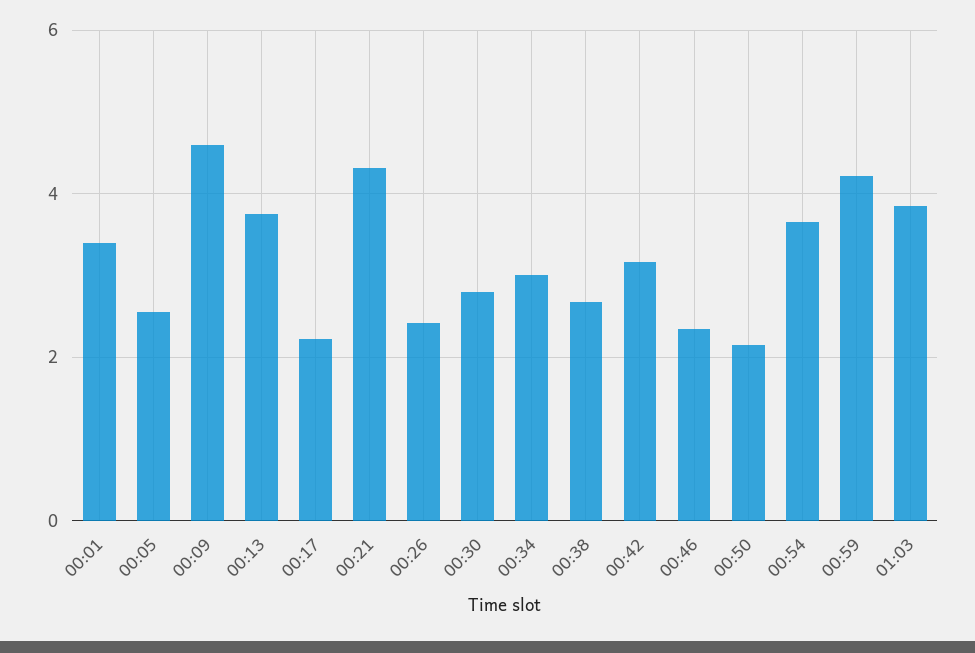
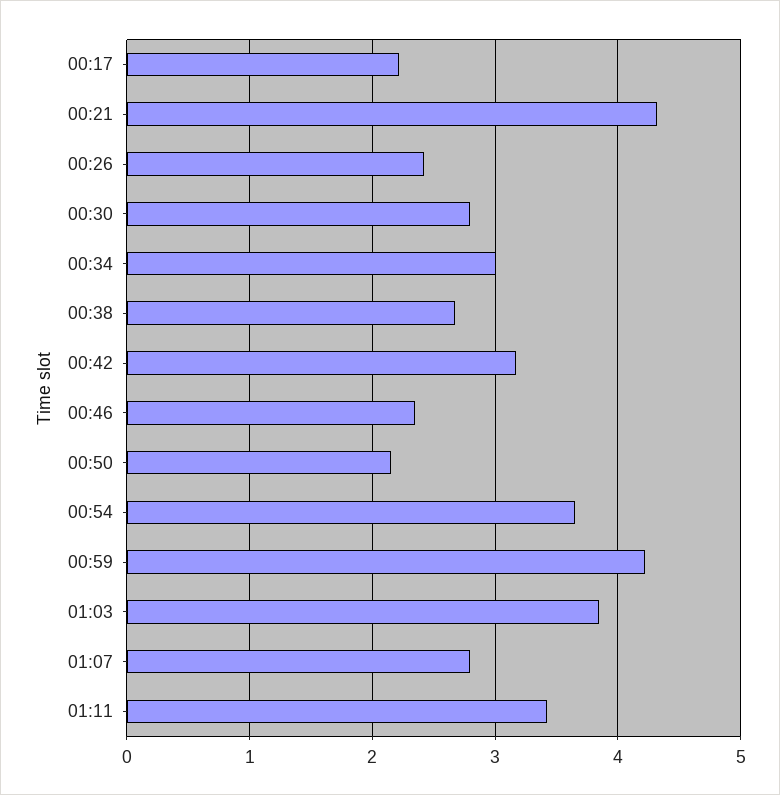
00:01: 3.4 -> none
00:05: 2.6 -> none
00:09: 4.6 -> none
00:13: 3.8 -> none
01:07: none -> 2.8
01:11: none -> 3.4

